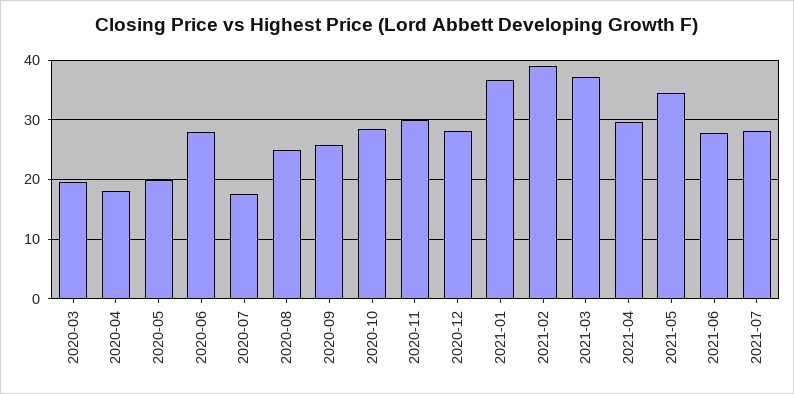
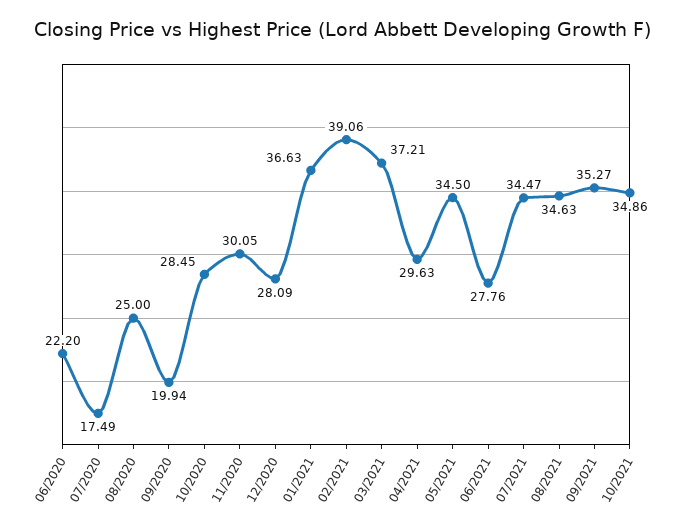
2020-03: 20 -> none
2020-04: 18 -> none
2020-05: 20 -> none
2020-06: 28 -> 22.2
2020-09: 26 -> 19.94
2021-07: 28 -> 34.47
08/2021: none -> 34.63
09/2021: none -> 35.27
10/2021: none -> 34.86

